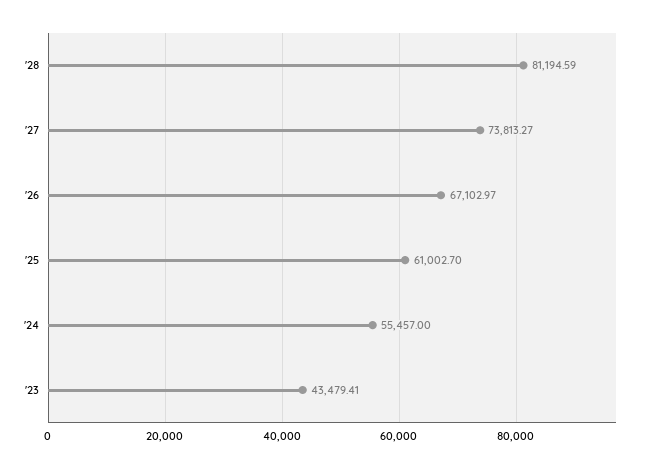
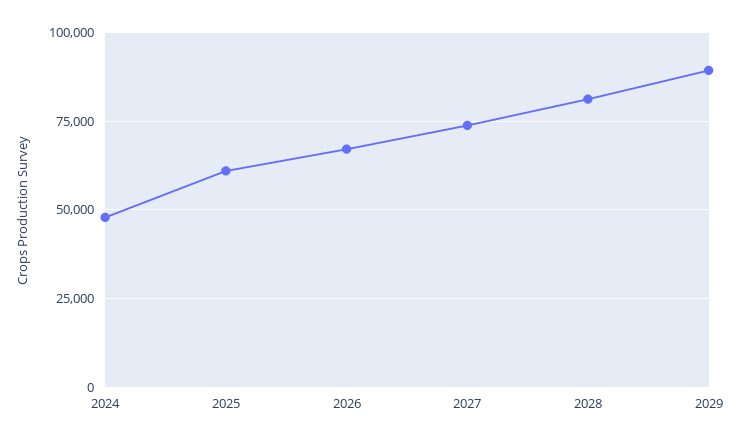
'24: 55457 -> 47500
'23: 43479.41 -> none
2029: none -> 90000

